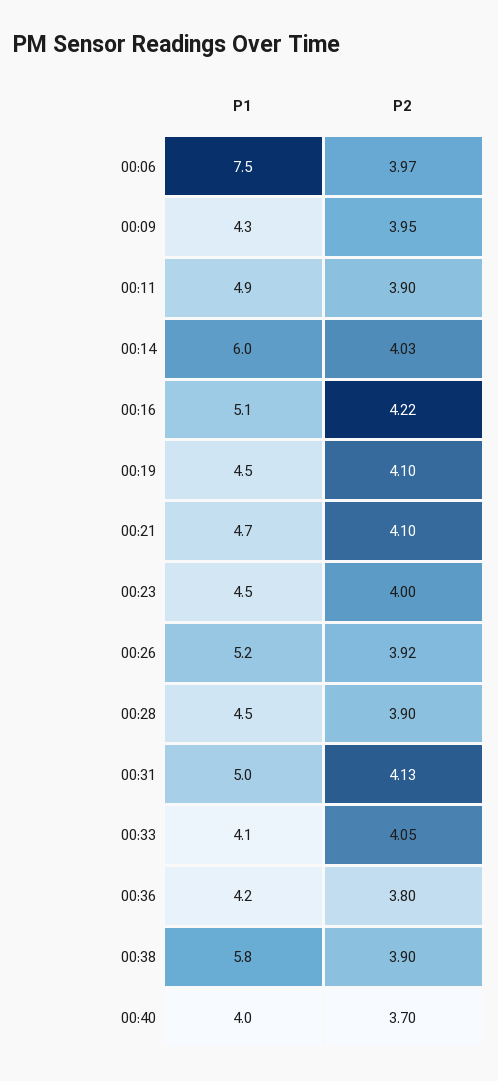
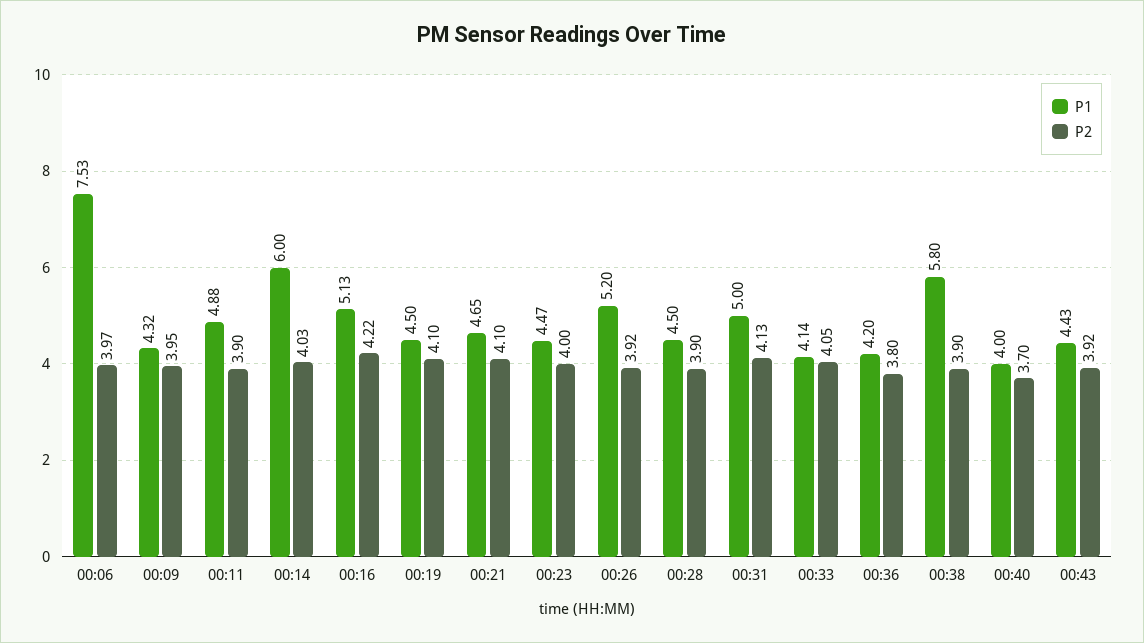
P1, 00:43: none -> 4.43
P2, 00:43: none -> 3.92

